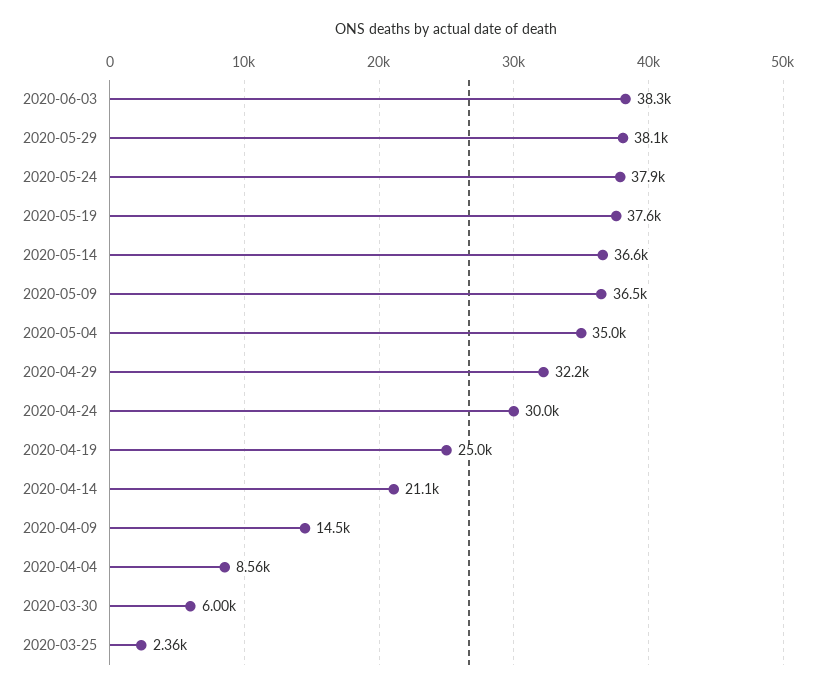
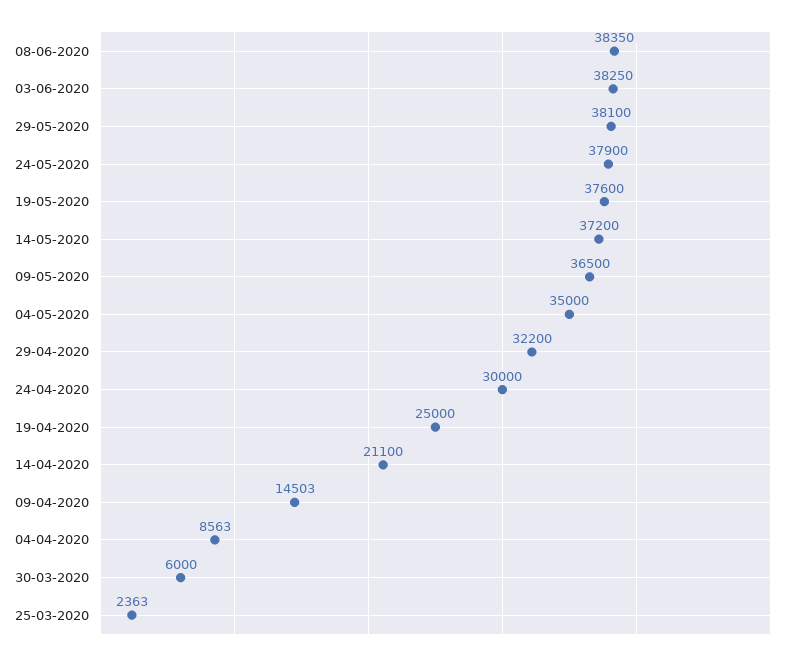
2020-05-14: 36600 -> 37200
08-06-2020: none -> 38350

